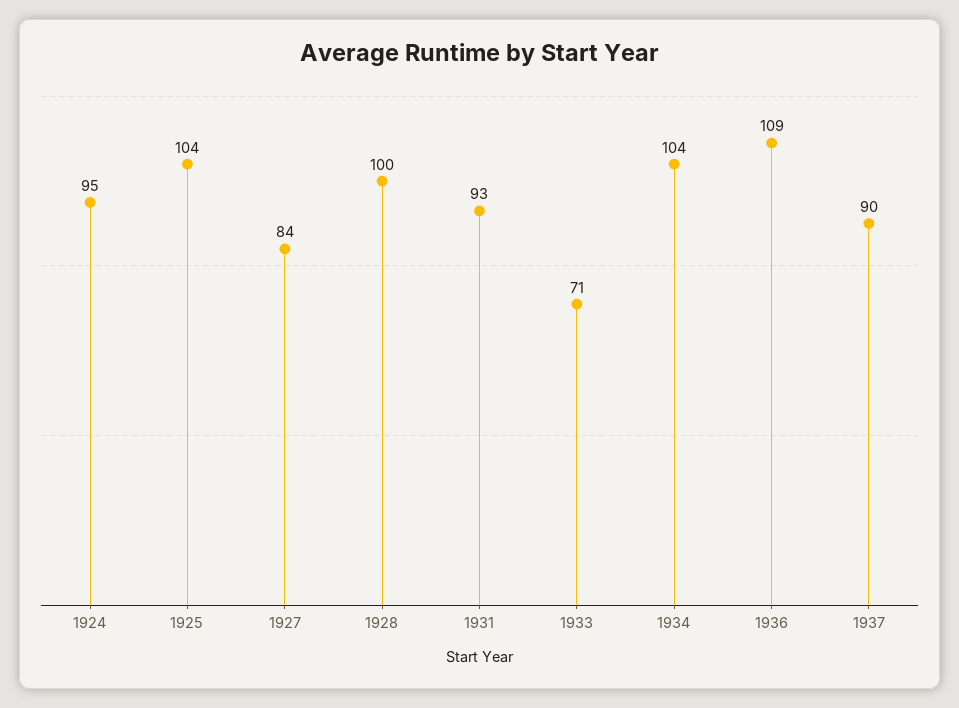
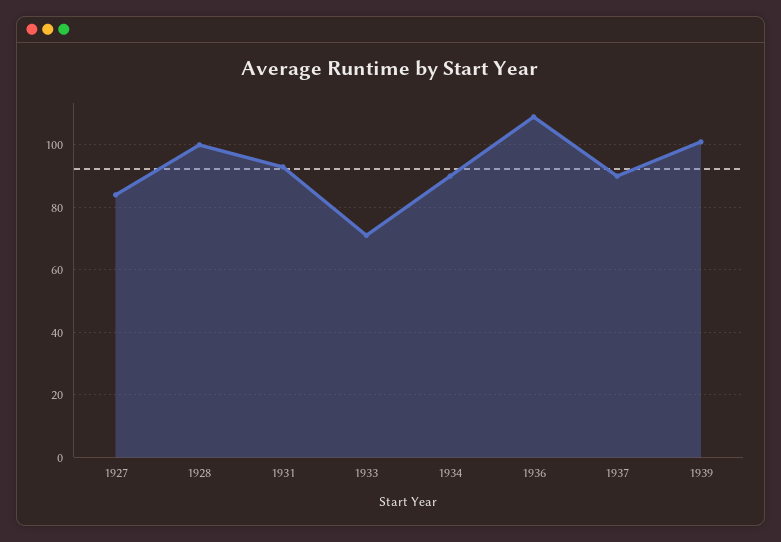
1924: 95 -> none
1925: 104 -> none
1934: 104 -> 90
1939: none -> 100

